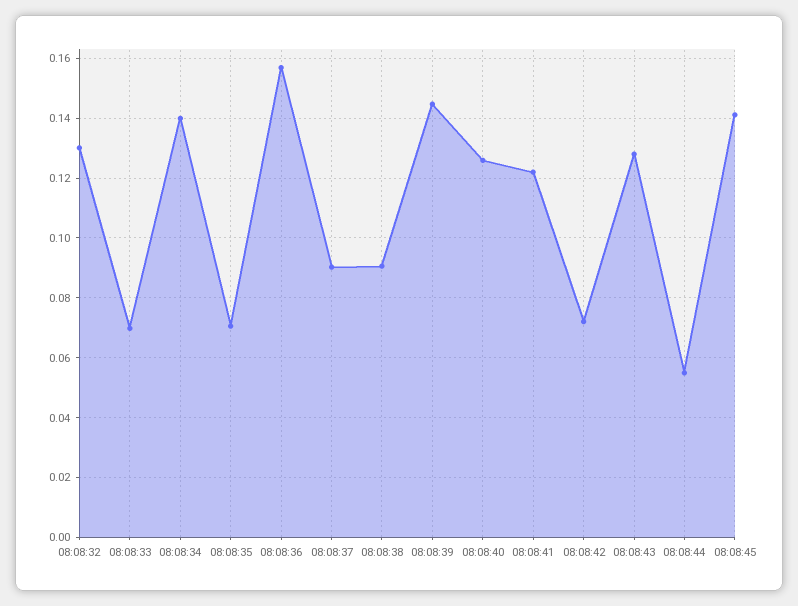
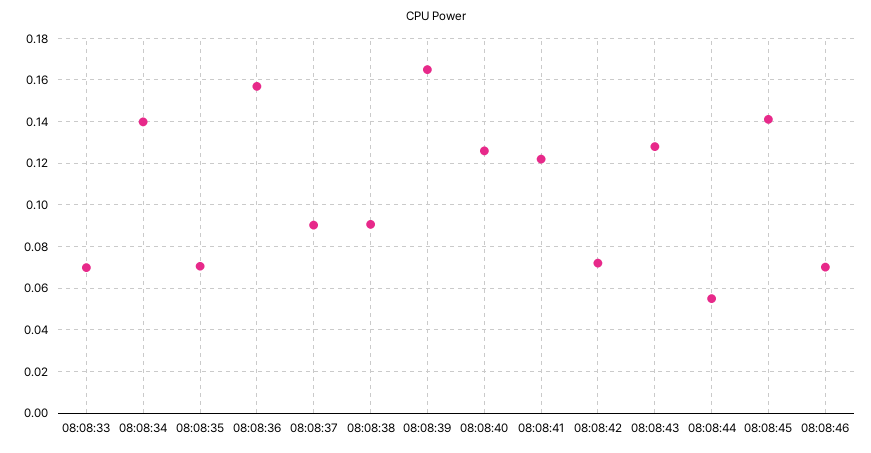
08:08:32: 0.13 -> none
08:08:39: 0.145 -> 0.165
08:08:46: none -> 0.07

